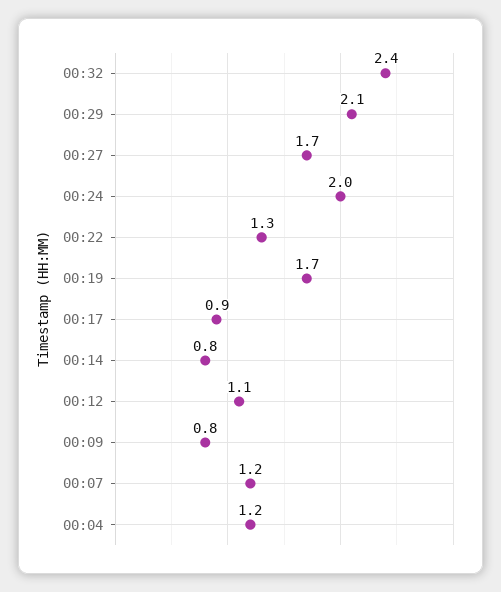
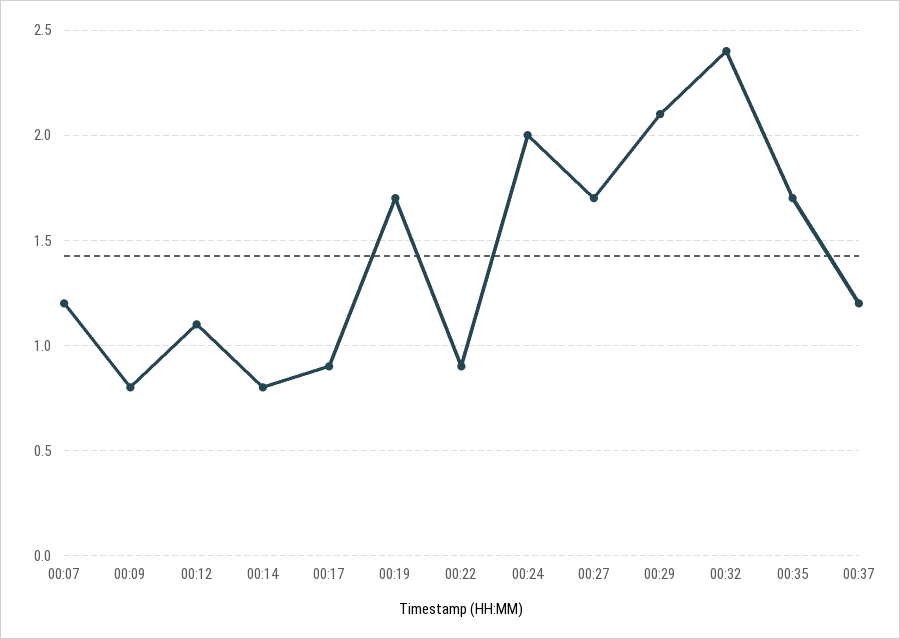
00:22: 1.3 -> 0.9
00:04: 1.2 -> none
00:35: none -> 1.7
00:37: none -> 1.2

